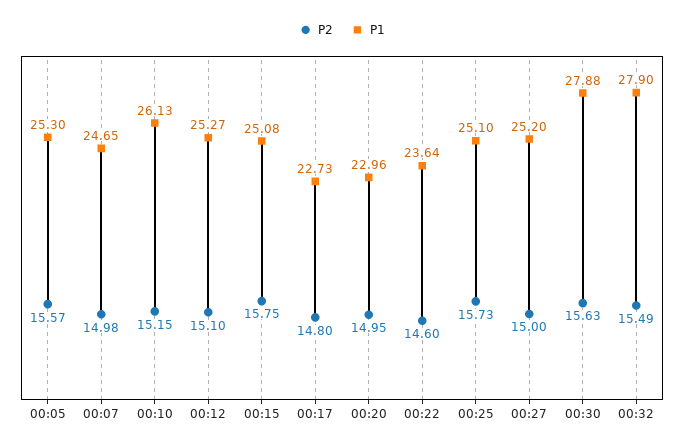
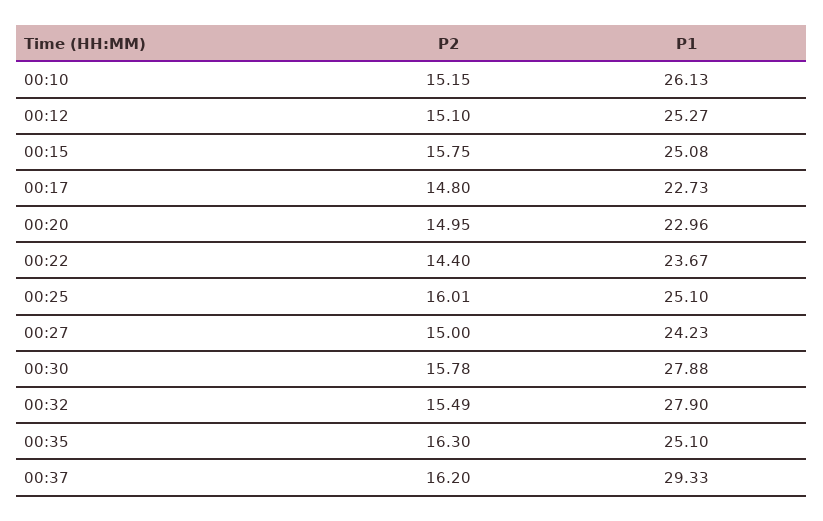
P2, 00:05: 15.57 -> none
P1, 00:05: 25.3 -> none
P2, 00:07: 14.98 -> none
P1, 00:07: 24.65 -> none
P2, 00:22: 14.6 -> 14.4
P1, 00:22: 23.64 -> 23.67
P2, 00:25: 15.73 -> 16.01
P1, 00:27: 25.2 -> 24.23
P2, 00:30: 15.63 -> 15.78
P2, 00:35: none -> 16.3
P1, 00:35: none -> 25.1
P2, 00:37: none -> 16.2
P1, 00:37: none -> 29.33

